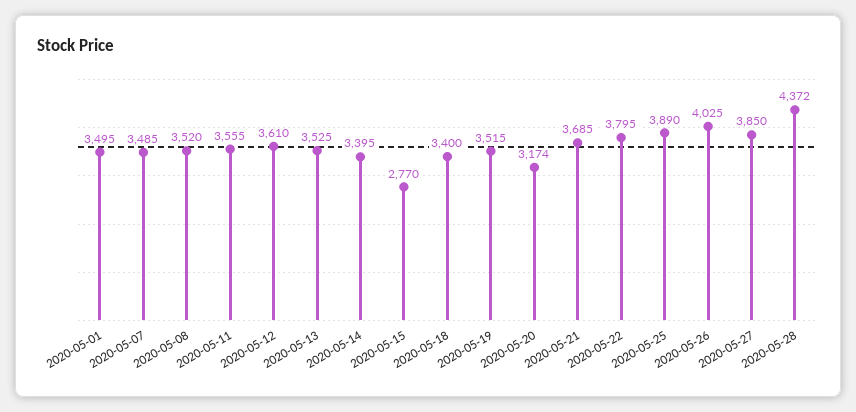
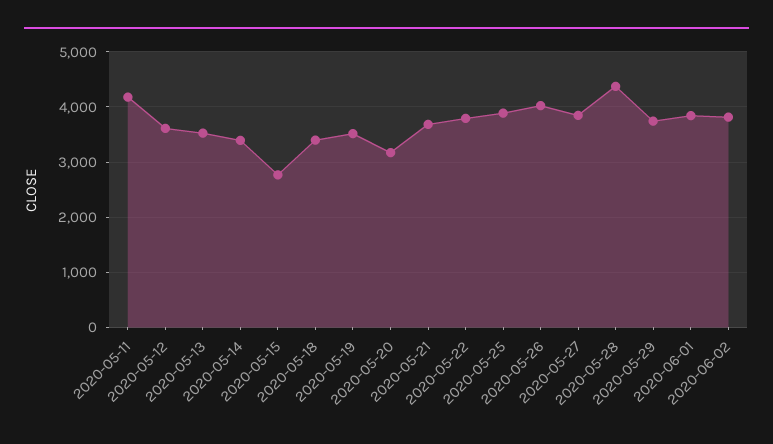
2020-05-01: 3495 -> none
2020-05-07: 3485 -> none
2020-05-08: 3520 -> none
2020-05-11: 3555 -> 4200
2020-05-29: none -> 3800
2020-06-01: none -> 3800
2020-06-02: none -> 3800

